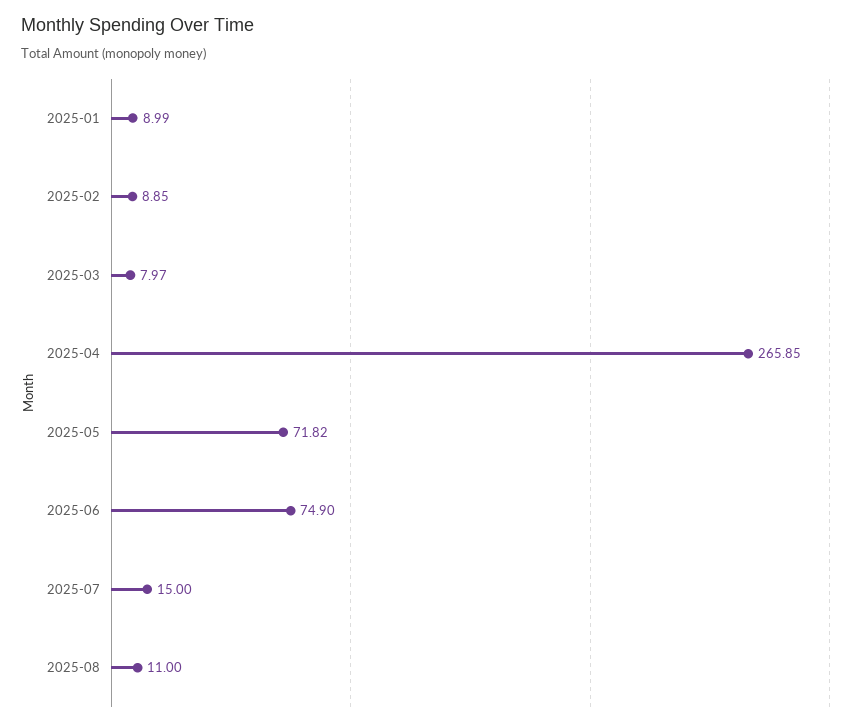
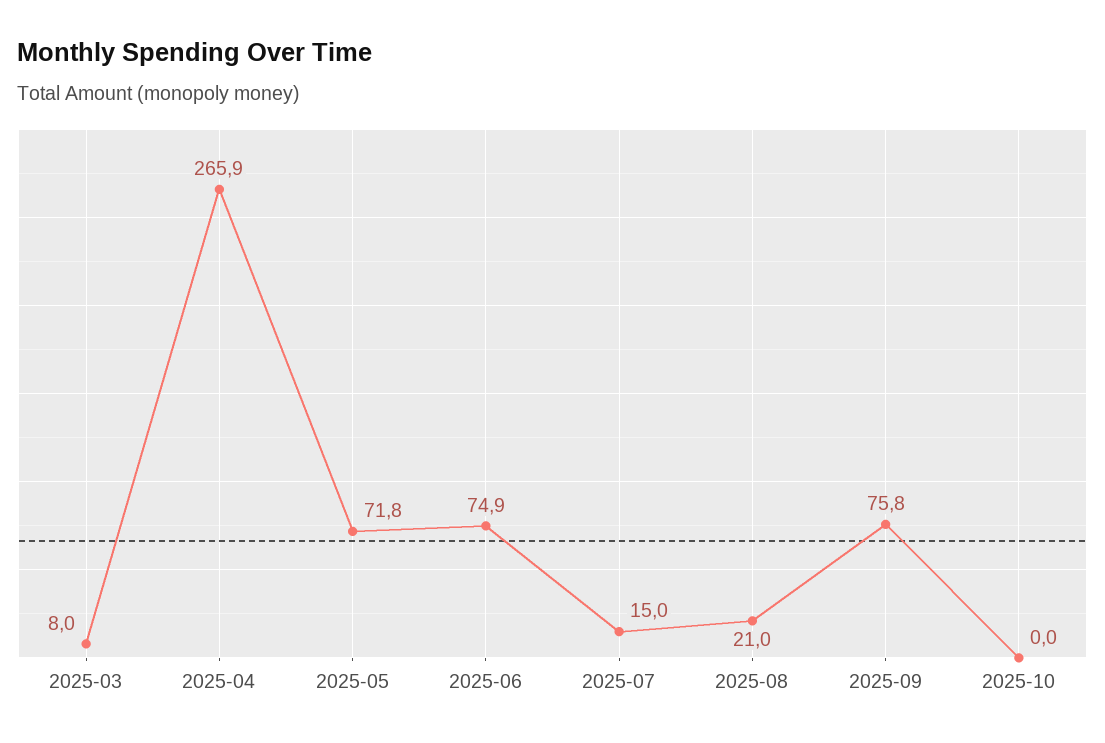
2025-01: 8.99 -> none
2025-02: 8.85 -> none
2025-08: 11 -> 21
2025-09: none -> 75.8
2025-10: none -> 0

